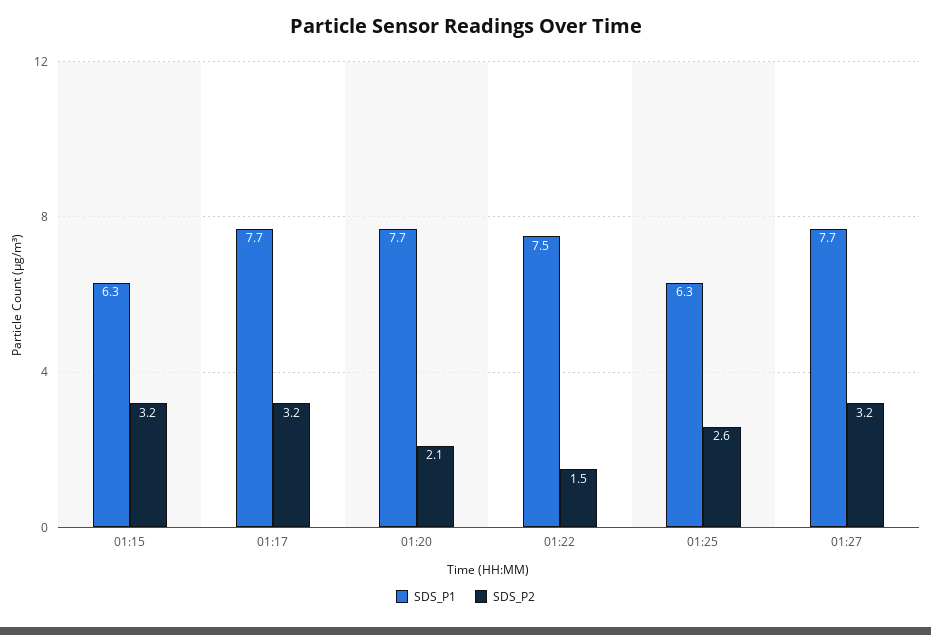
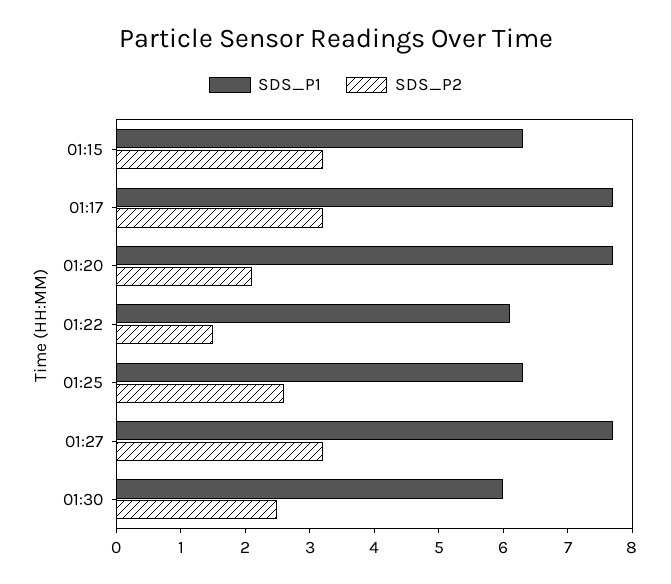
SDS_P1, 01:22: 7.5 -> 6
SDS_P1, 01:30: none -> 6
SDS_P2, 01:30: none -> 2.5

